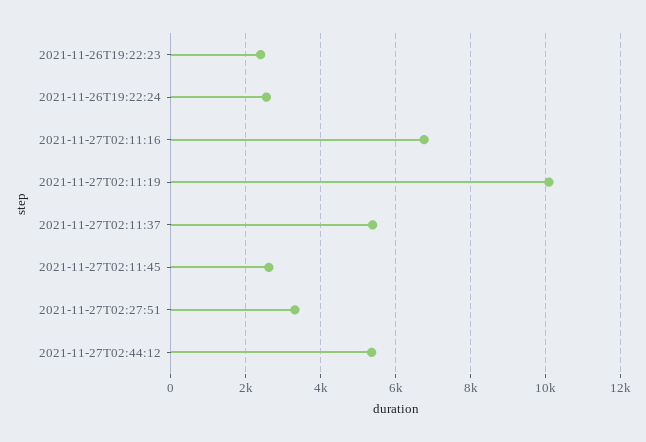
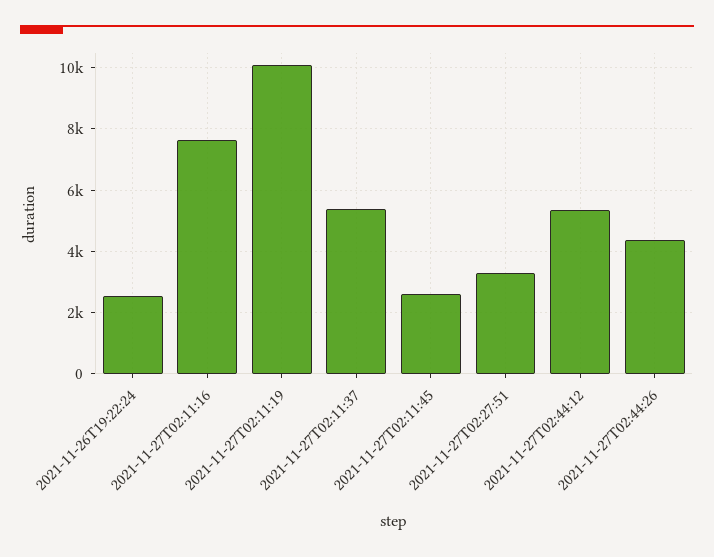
2021-11-26T19:22:23: 2400 -> none
2021-11-27T02:11:16: 6800 -> 7600
2021-11-27T02:44:26: none -> 4400

